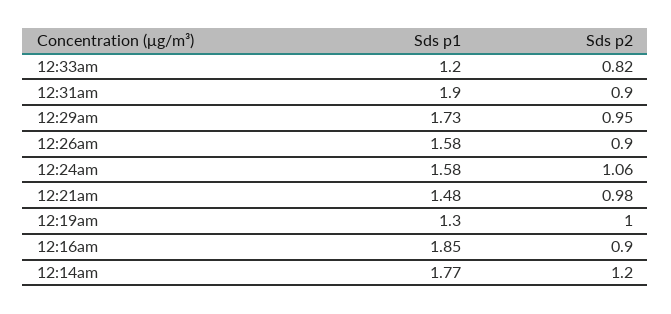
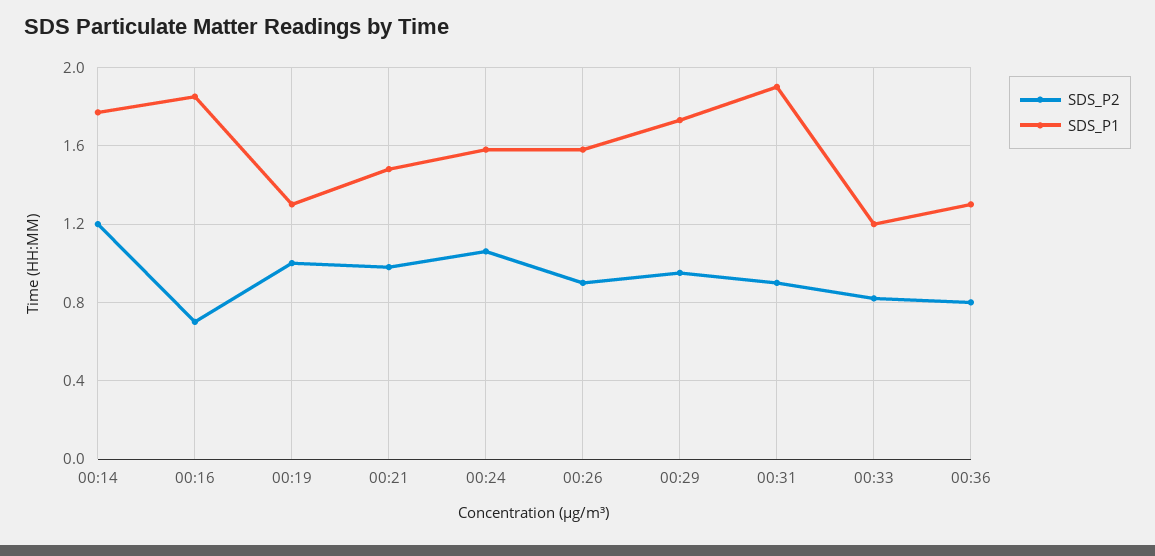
Sds p2, 12:16am: 0.9 -> 0.7
Sds p2, 00:36: none -> 0.8
Sds p1, 00:36: none -> 1.3

